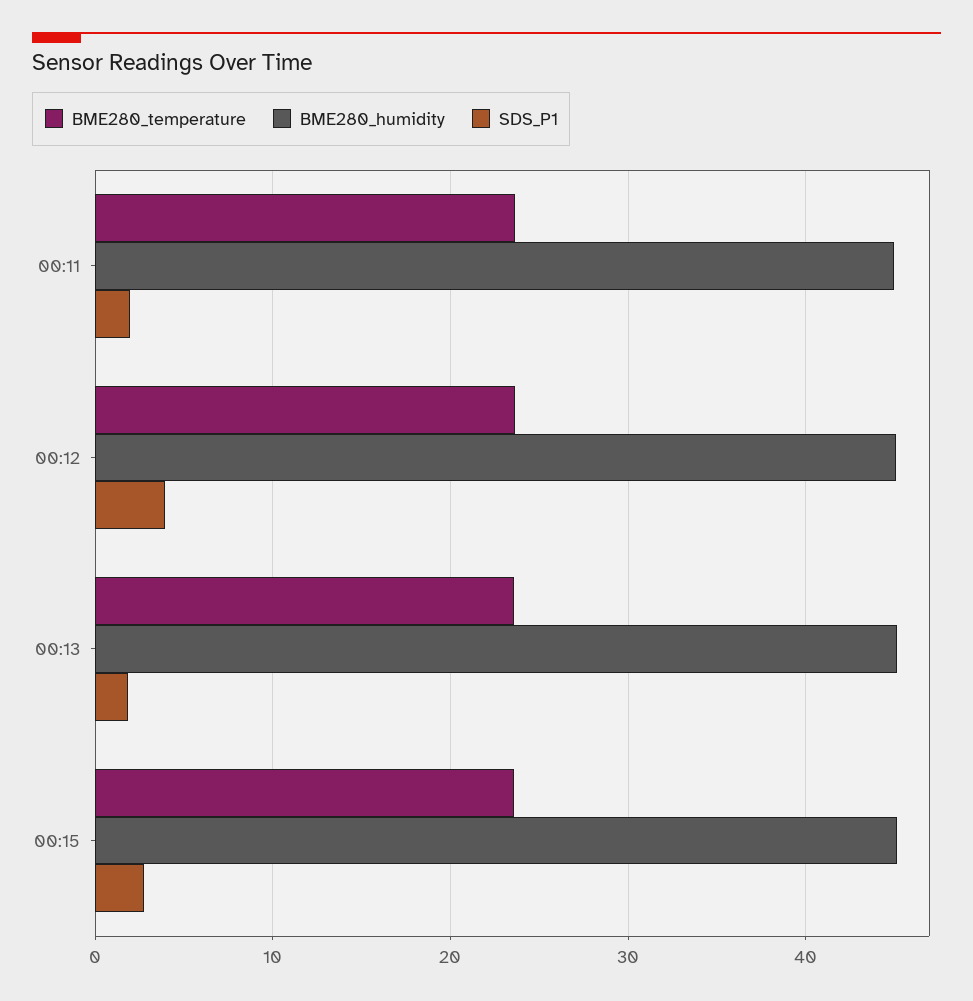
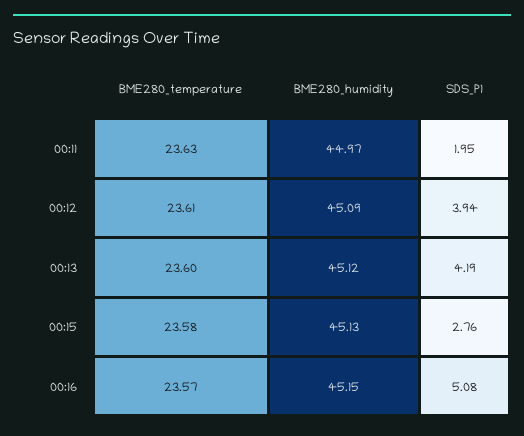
SDS_P1, 00:13: 2 -> 4.19
BME280_temperature, 00:16: none -> 23.57
BME280_humidity, 00:16: none -> 45.15
SDS_P1, 00:16: none -> 5.08

